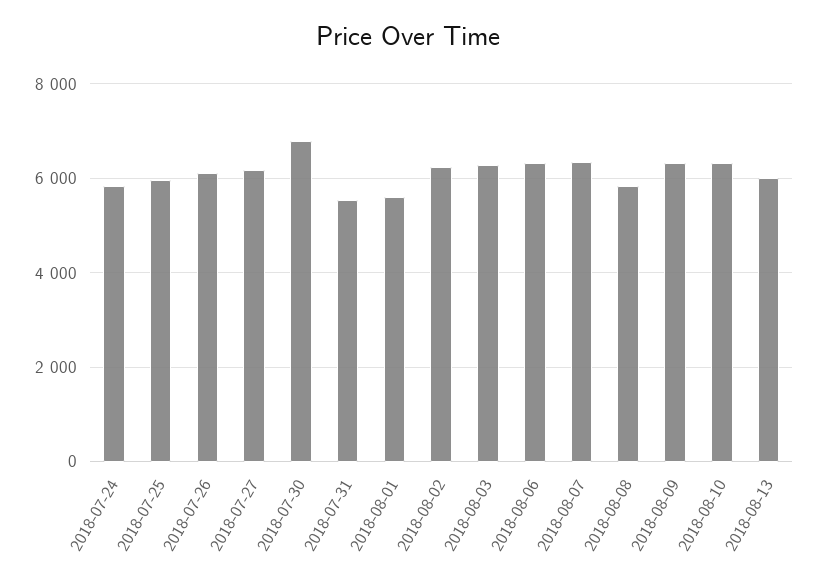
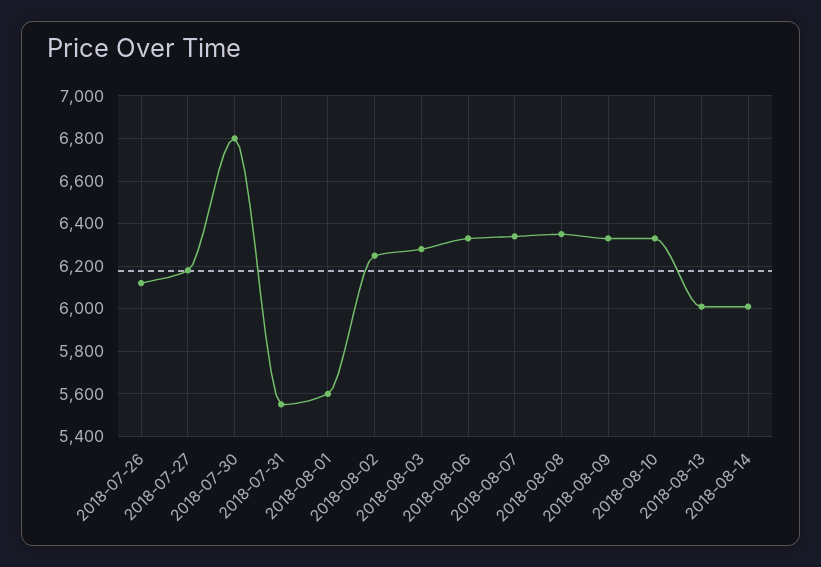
2018-07-24: 5800 -> none
2018-07-25: 6000 -> none
2018-08-08: 5800 -> 6350
2018-08-14: none -> 6000

